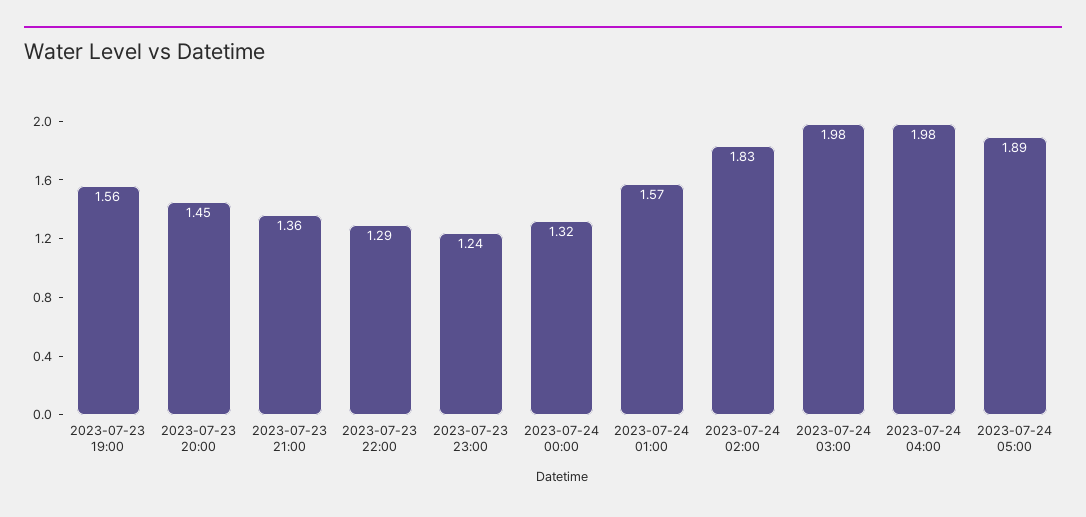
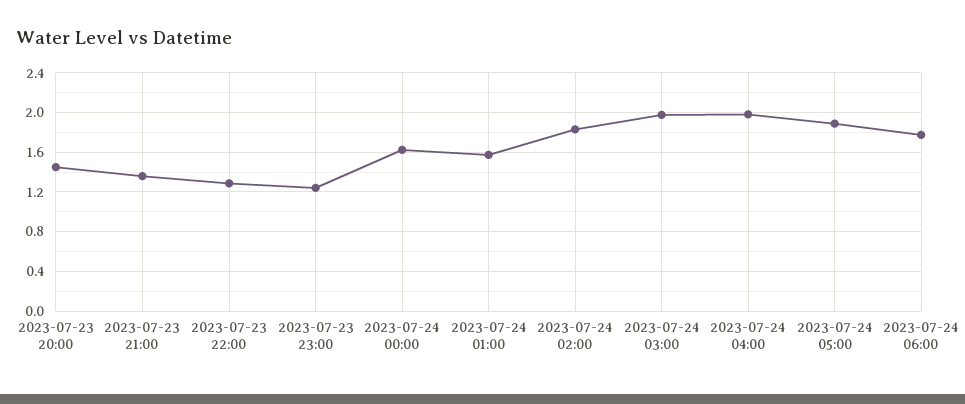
2023-07-23 19:00: 1.56 -> none
2023-07-24 00:00: 1.32 -> 1.6
2023-07-24 06:00: none -> 1.8

